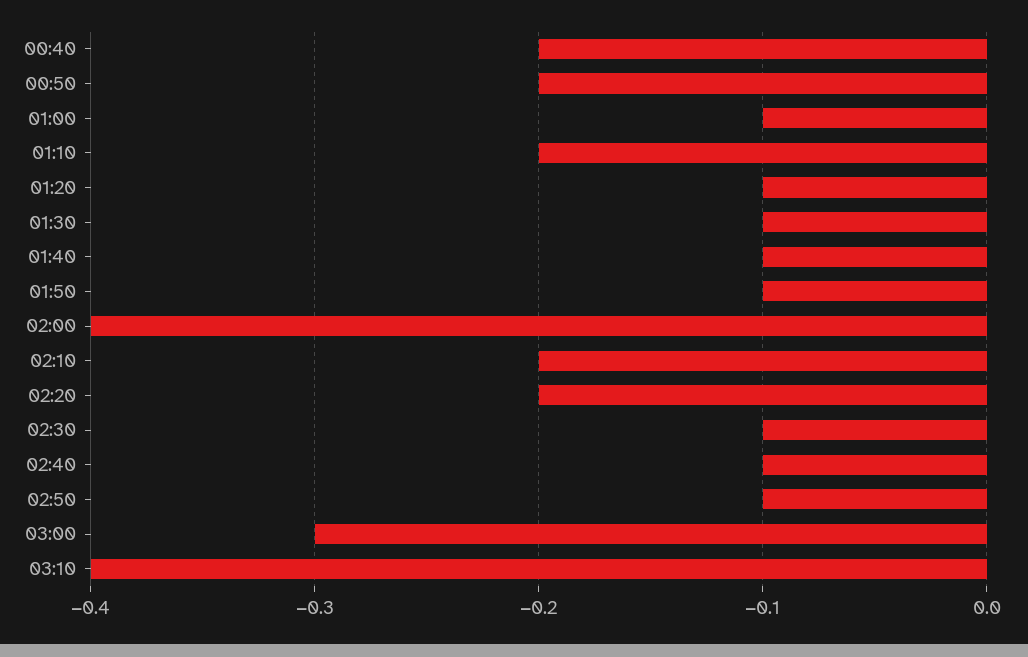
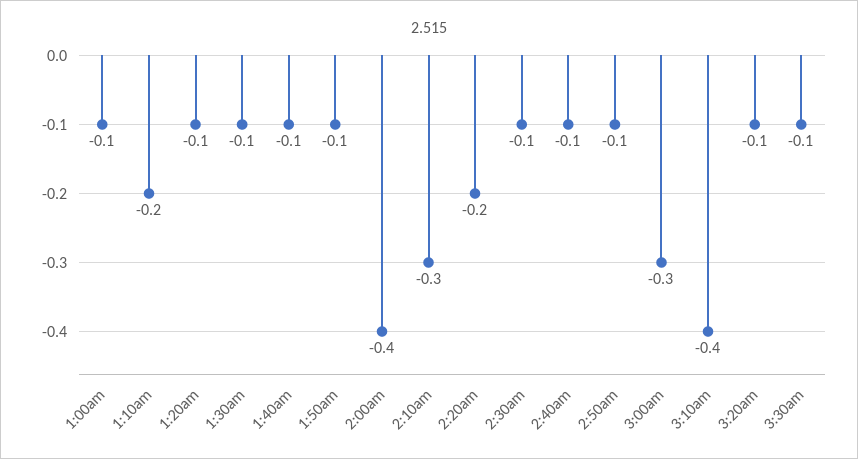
00:40: -0.2 -> none
00:50: -0.2 -> none
02:10: -0.2 -> -0.3
3:20am: none -> -0.1
3:30am: none -> -0.1

